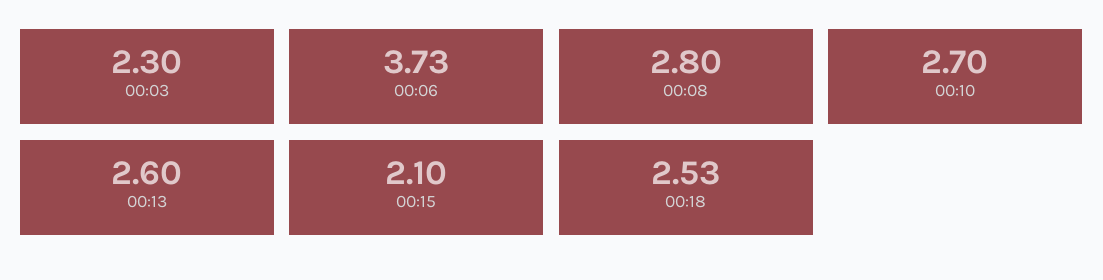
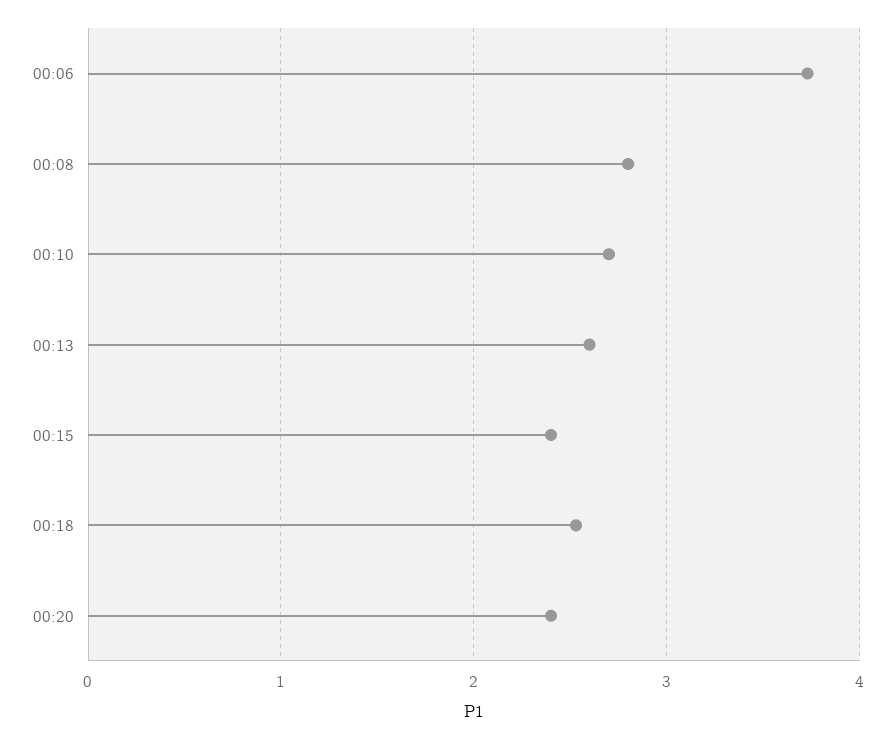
00:03: 2.3 -> none
00:15: 2.1 -> 2.4
00:20: none -> 2.4

